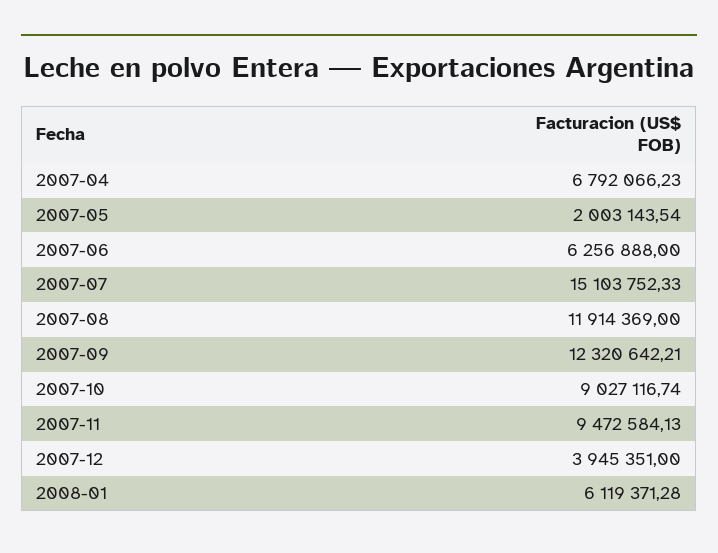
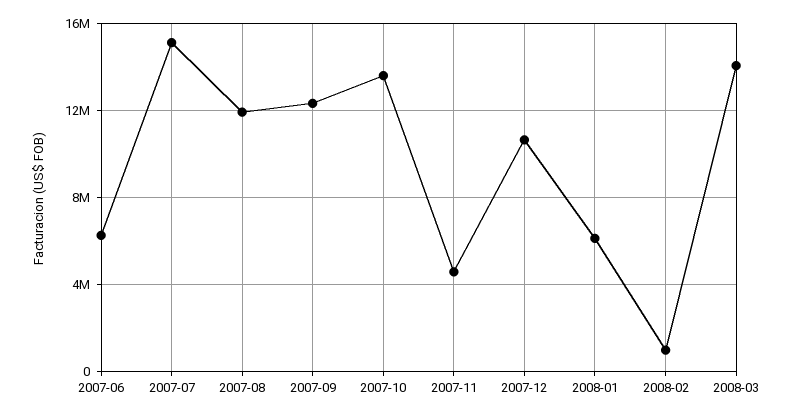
2007-04: 6792066.23 -> none
2007-05: 2003143.54 -> none
2007-10: 9027116.74 -> 13500000
2007-11: 9472584.13 -> 4500000
2007-12: 3945351 -> 10500000
2008-02: none -> 1000000
2008-03: none -> 14000000

